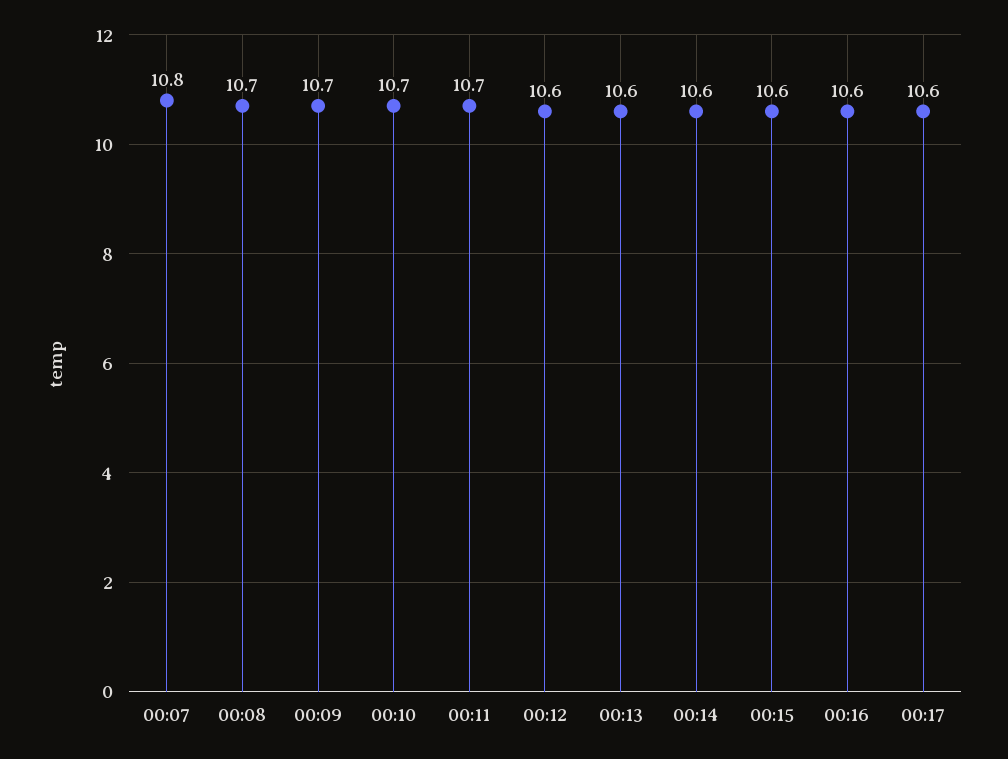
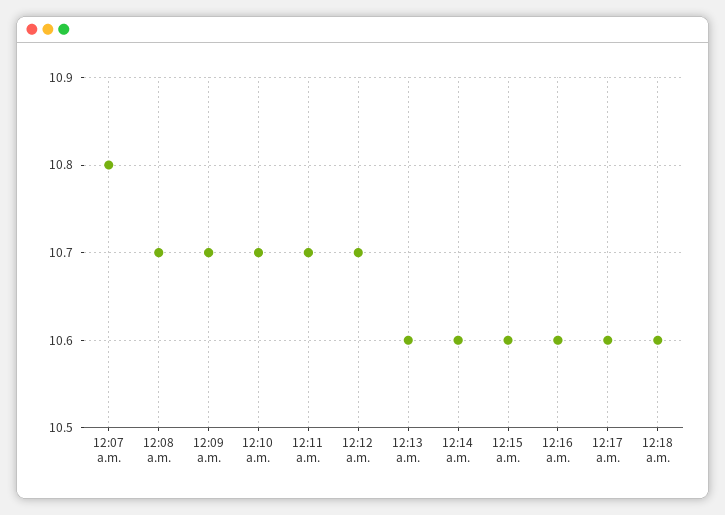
00:12: 10.6 -> 10.7
12:18 a.m.: none -> 10.6

